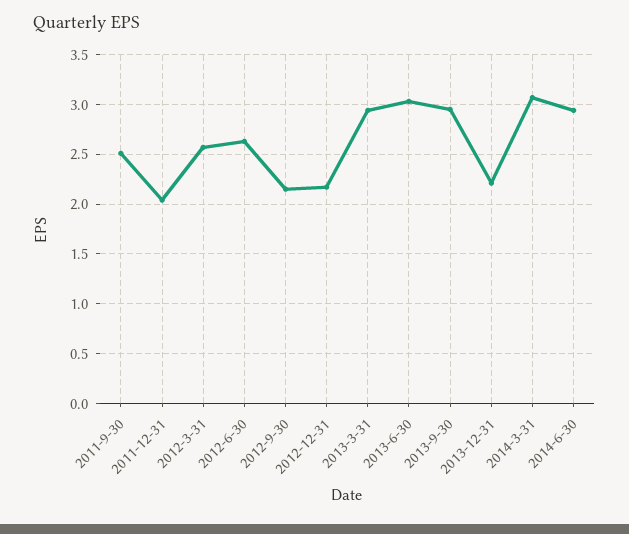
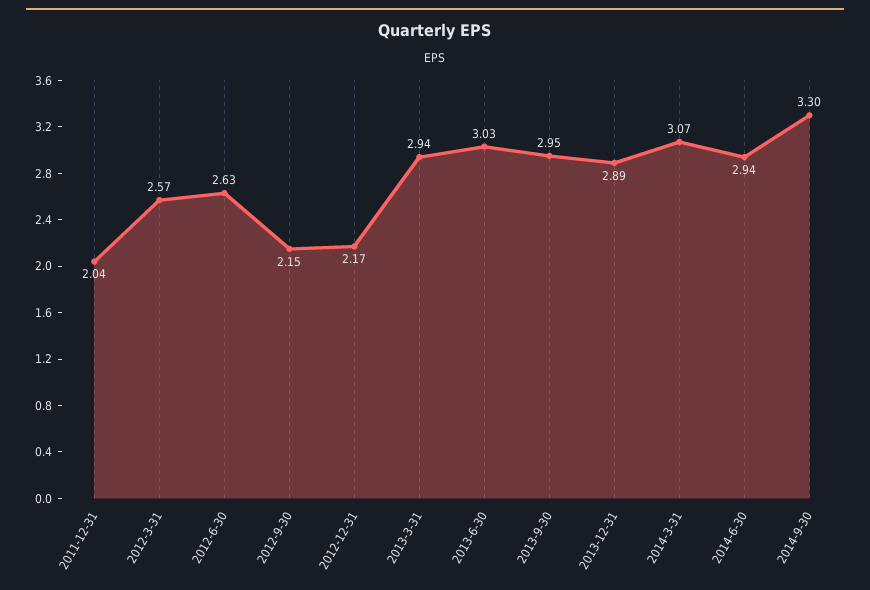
2011-9-30: 2.5 -> none
2013-12-31: 2.2 -> 2.89
2014-9-30: none -> 3.3

